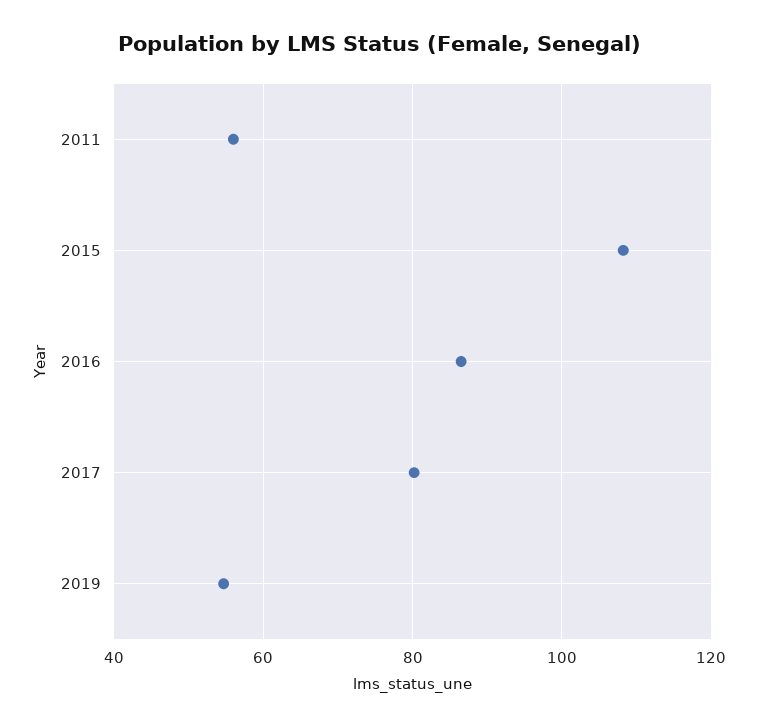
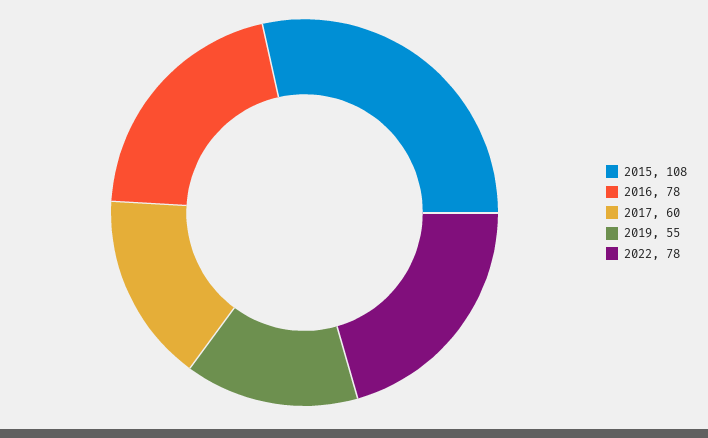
2011: 56 -> none
2016: 86 -> 78
2017: 80 -> 60
2022: none -> 78

